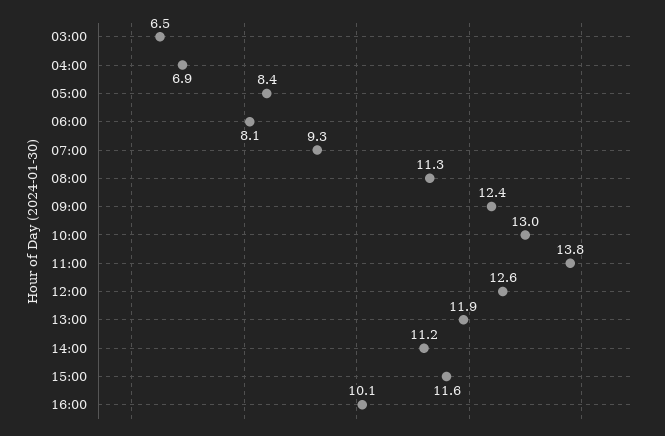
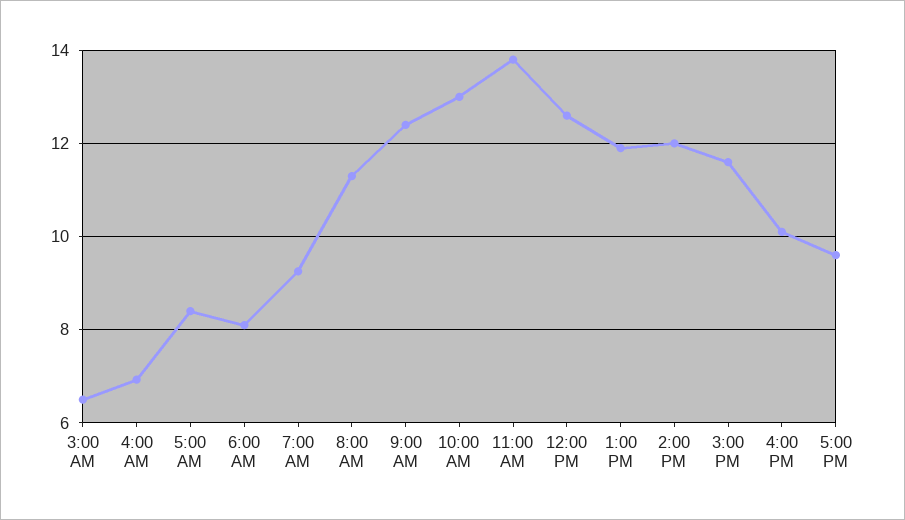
14:00: 11.2 -> 12
5:00 PM: none -> 9.6

